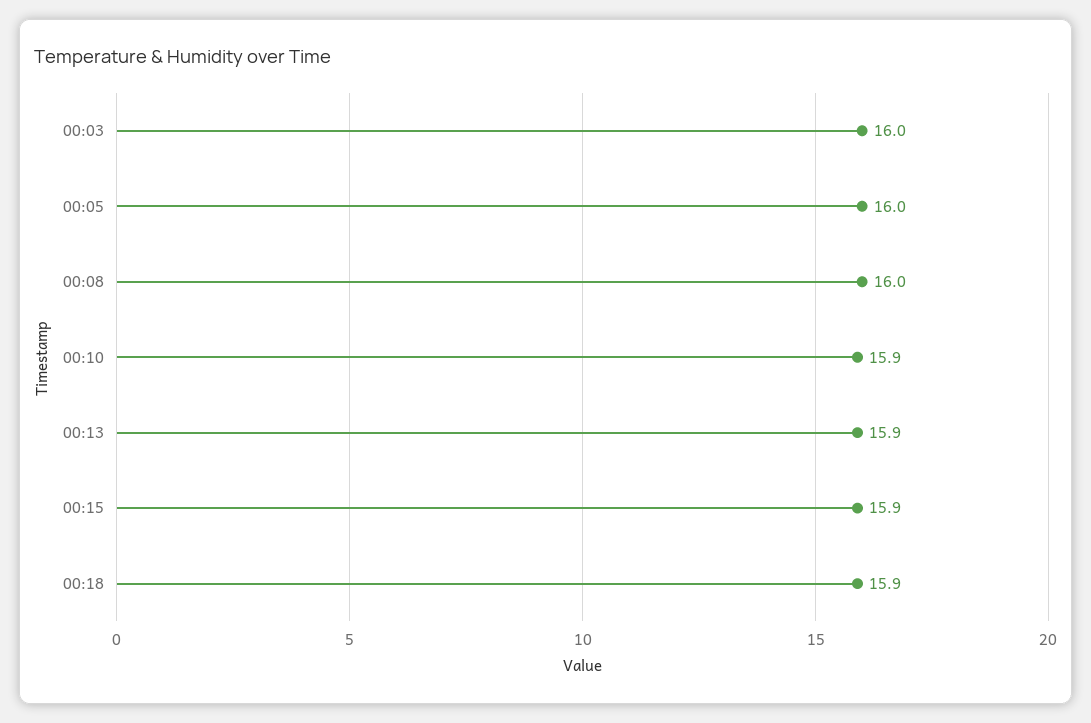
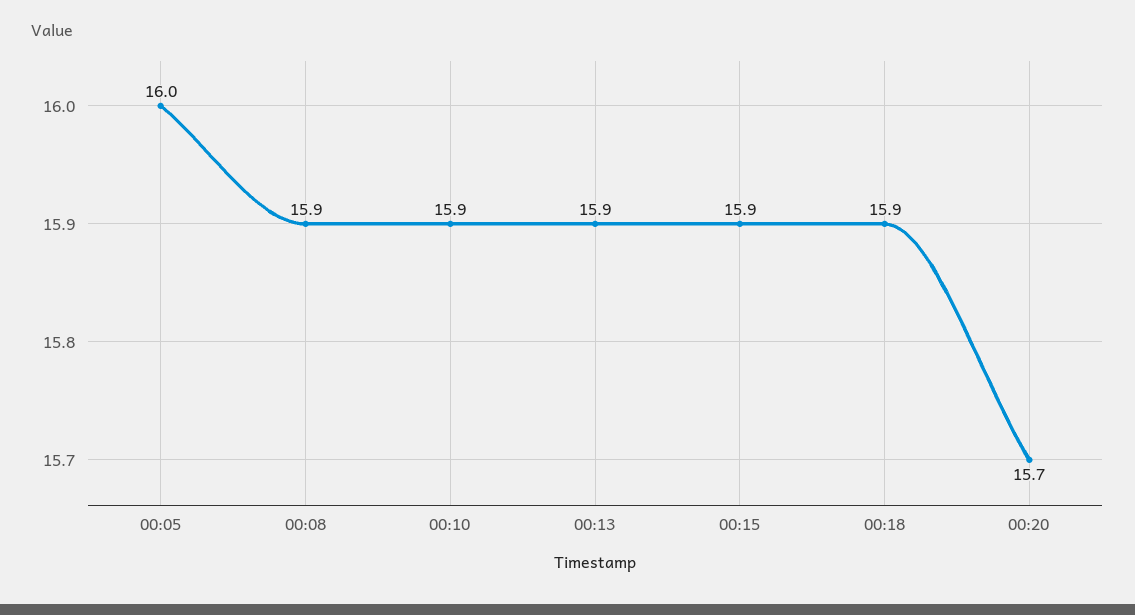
00:03: 16 -> none
00:08: 16 -> 15.9
00:20: none -> 15.7

